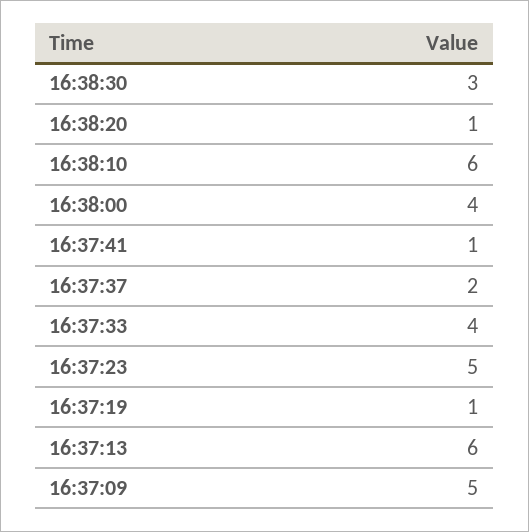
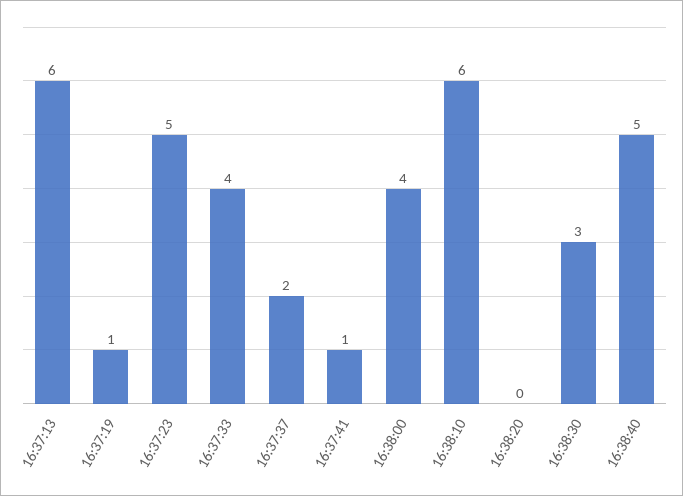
16:38:20: 1 -> 0
16:37:09: 5 -> none
16:38:40: none -> 5

